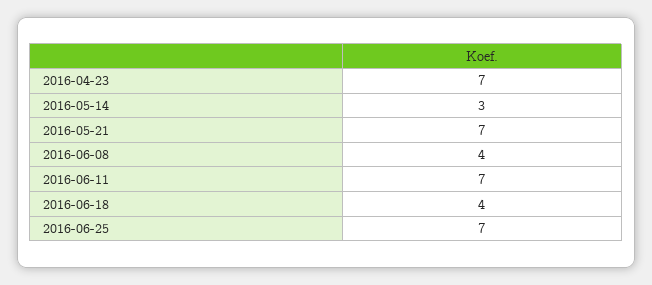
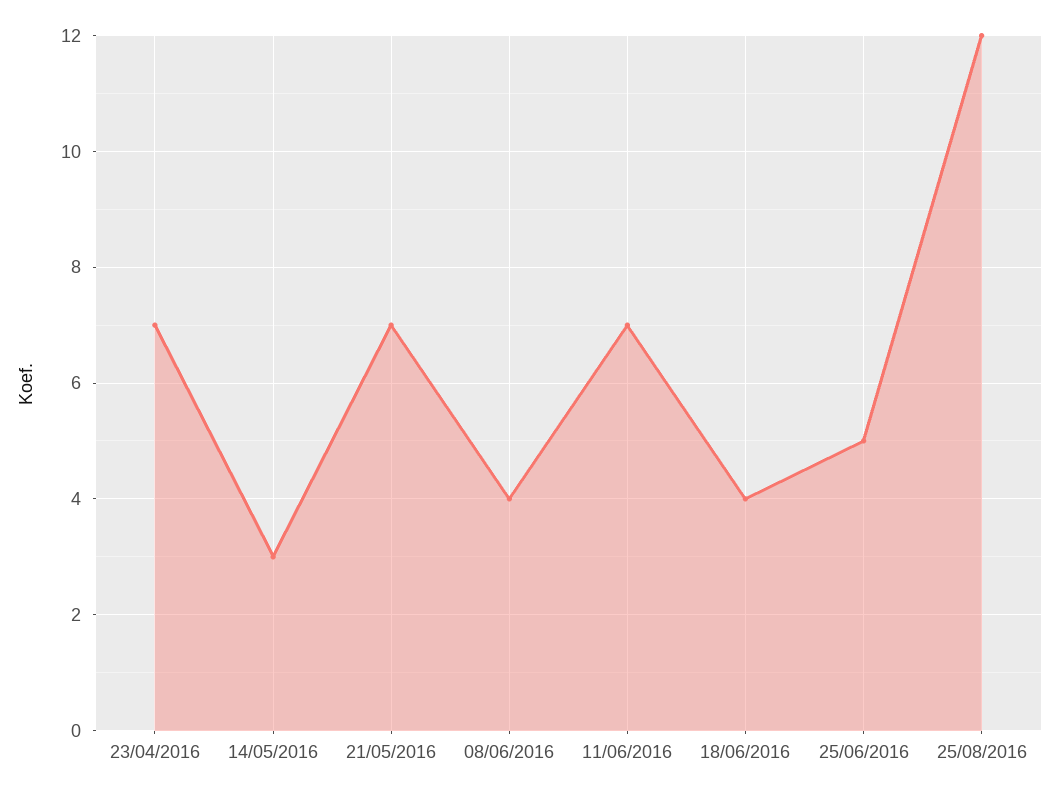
2016-06-25: 7 -> 5
25/08/2016: none -> 12

